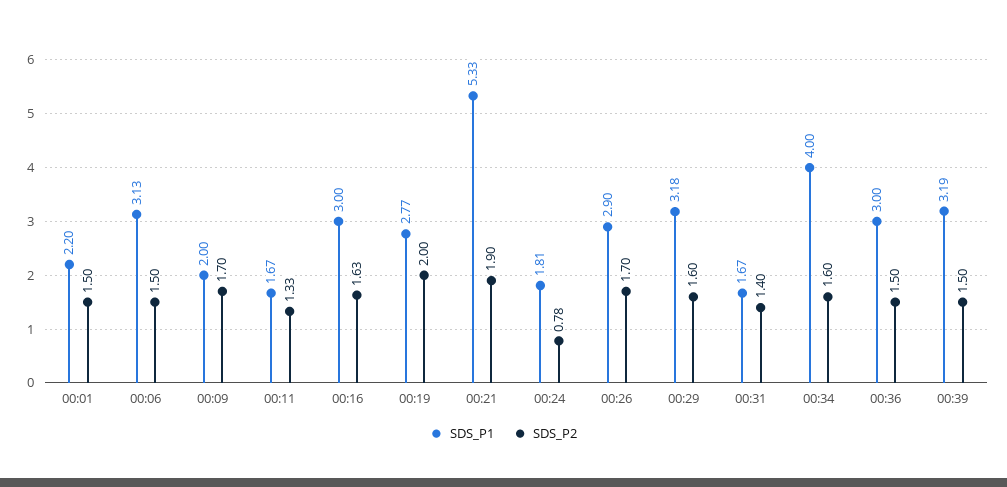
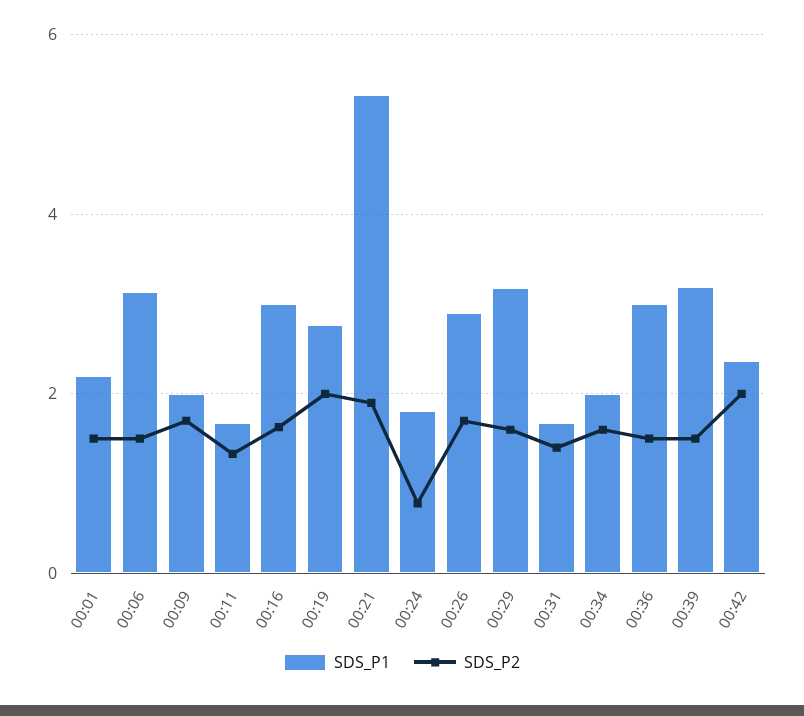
SDS_P1, 00:34: 4 -> 2
SDS_P1, 00:42: none -> 2.4
SDS_P2, 00:42: none -> 2

